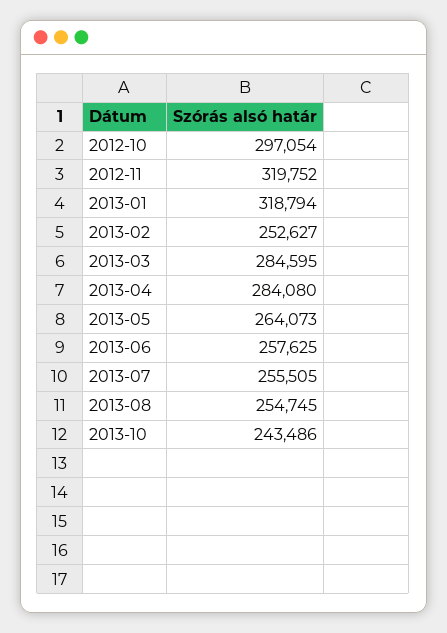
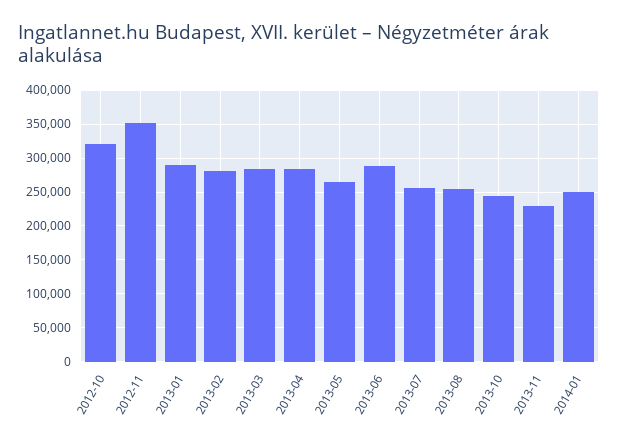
2012-10: 297054 -> 320000
2012-11: 319752 -> 350000
2013-01: 318794 -> 290000
2013-02: 252627 -> 280000
2013-06: 257625 -> 290000
2013-11: none -> 230000
2014-01: none -> 250000

